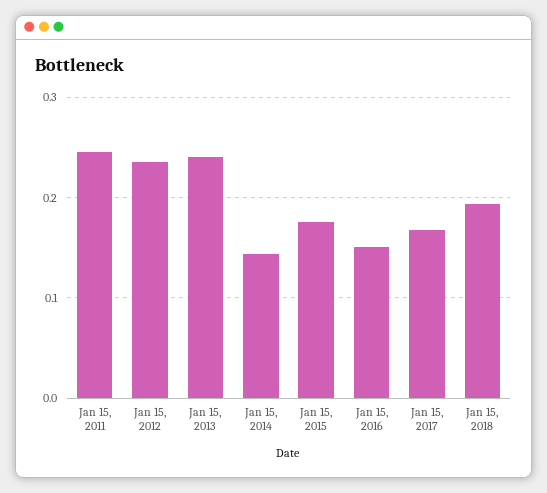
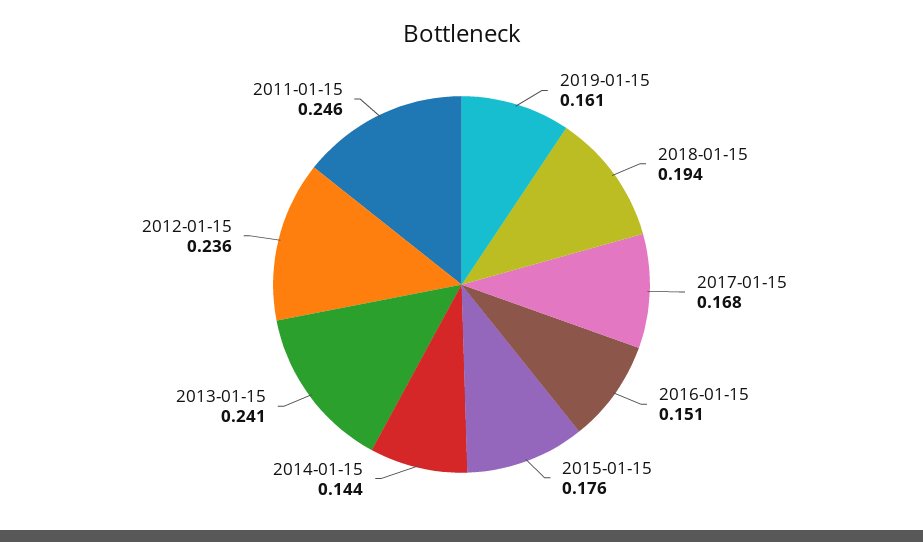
2019-01-15: none -> 0.161

